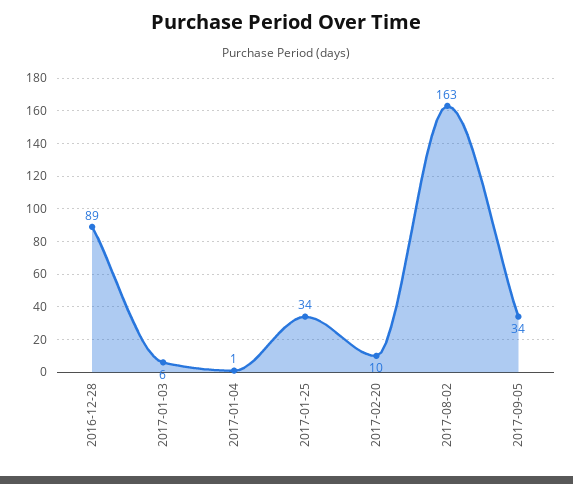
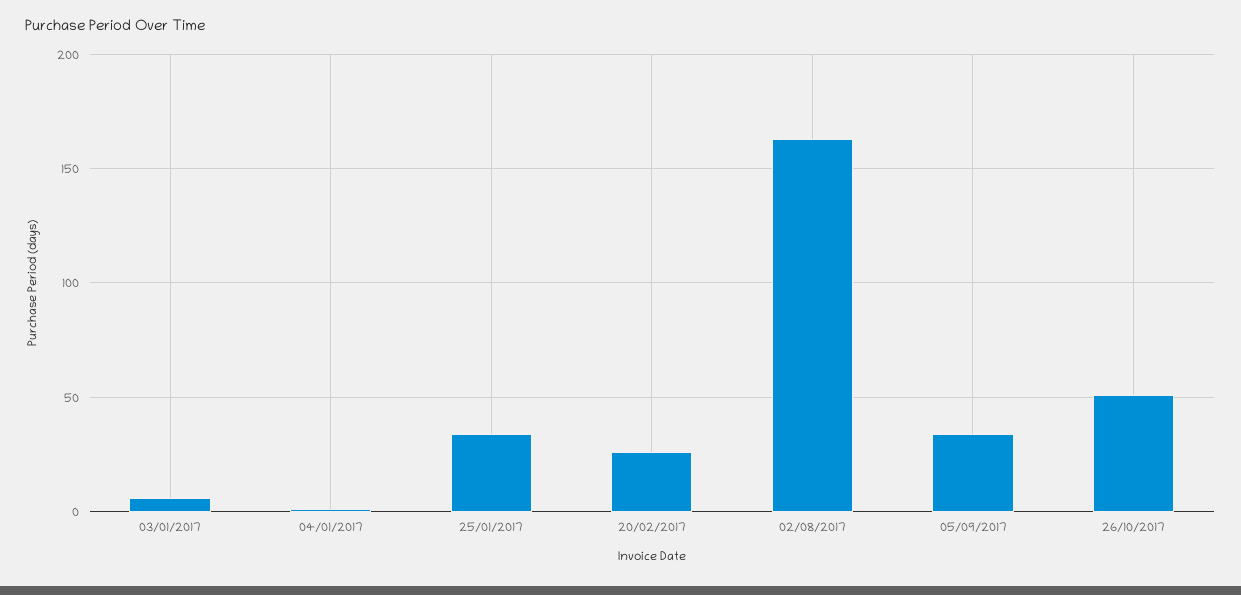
2016-12-28: 89 -> none
2017-02-20: 10 -> 25
26/10/2017: none -> 50

